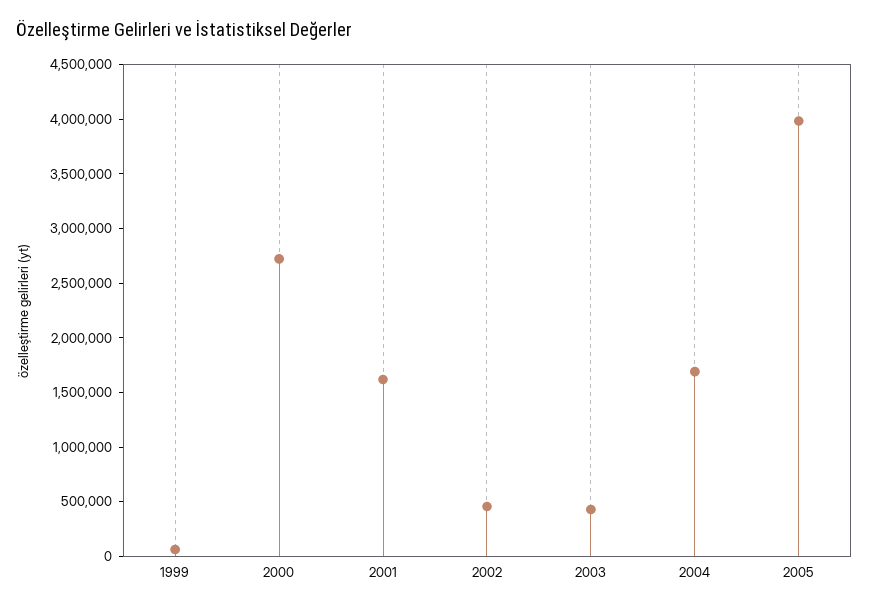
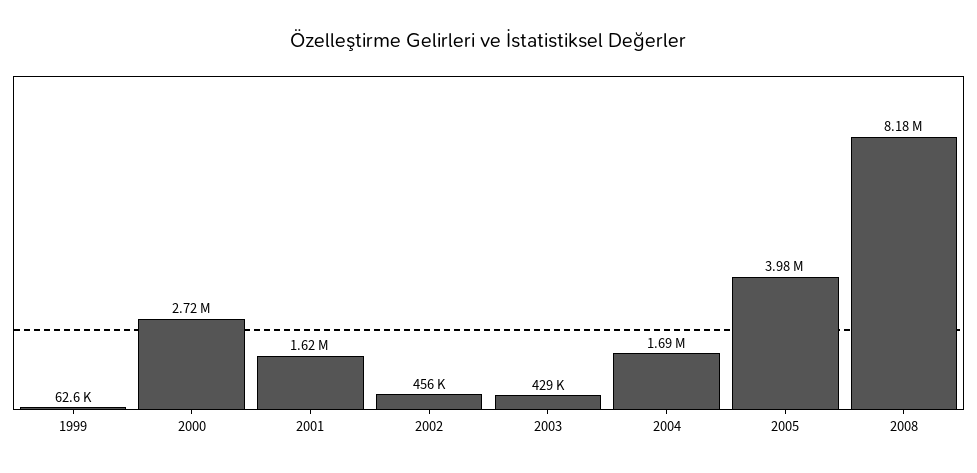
2008: none -> 8180000

